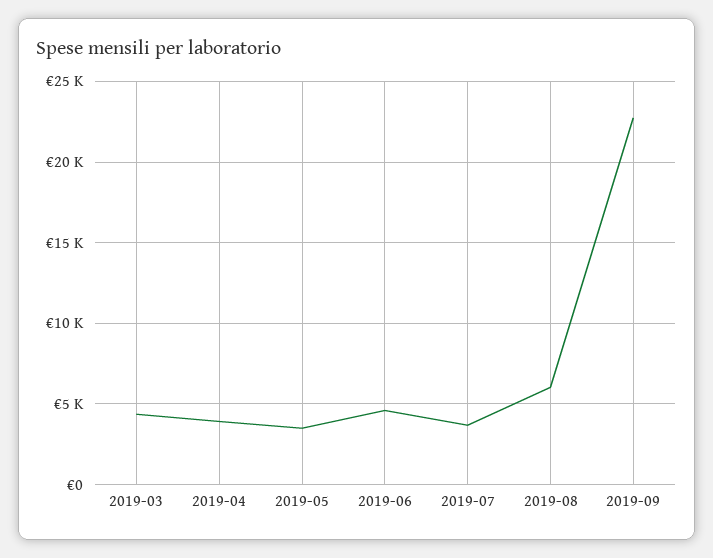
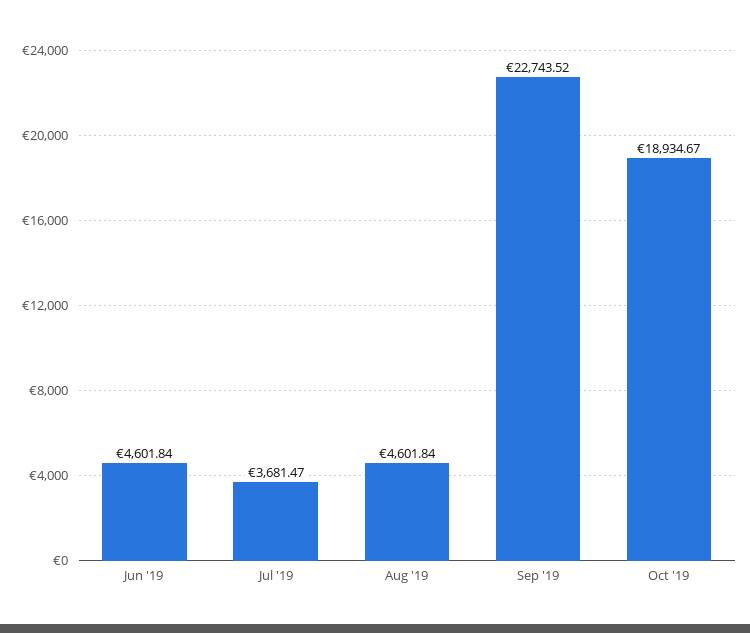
2019-03: 4500 -> none
2019-04: 4000 -> none
2019-05: 3500 -> none
2019-08: 6000 -> 4601.84
Oct '19: none -> 18934.67

